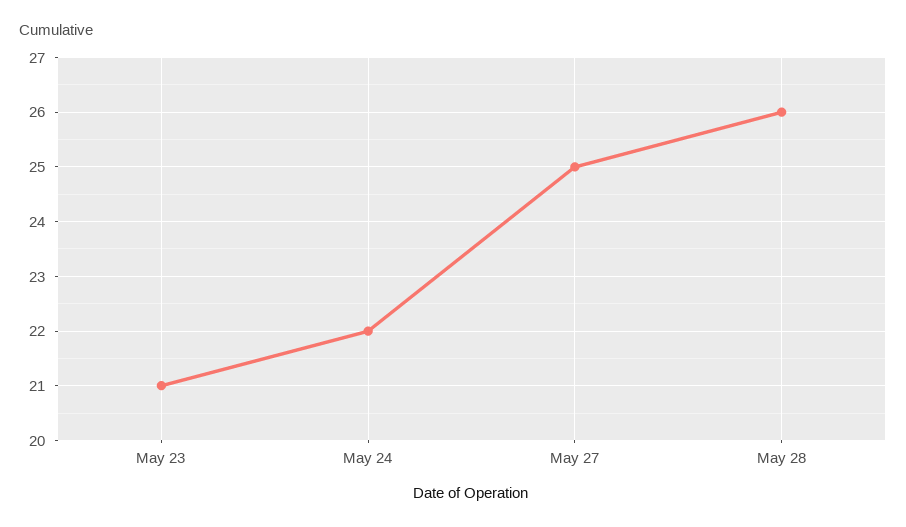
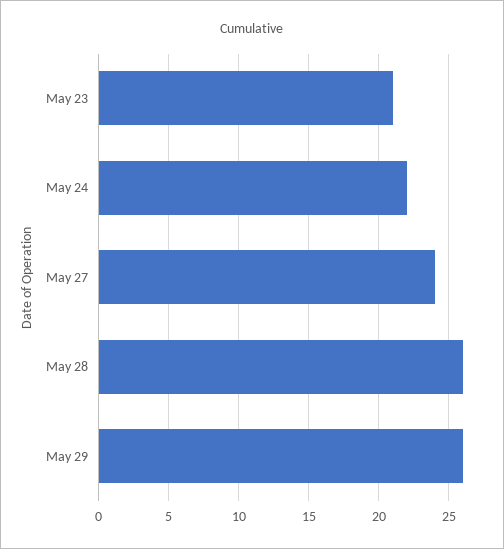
May 27: 25 -> 24
May 29: none -> 26

